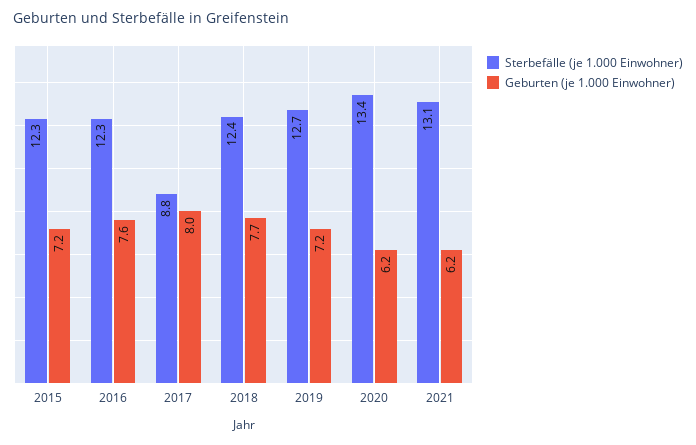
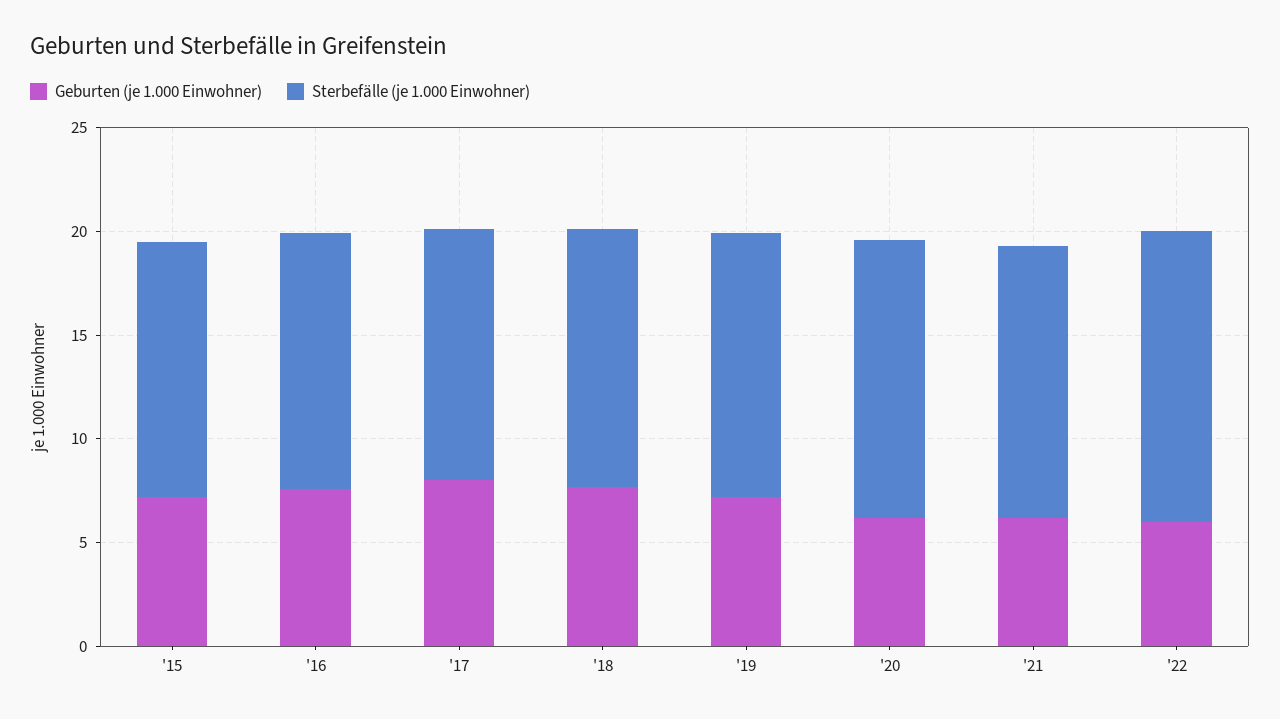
Sterbefälle (je 1.000 Einwohner), 2017: 8.8 -> 12
Geburten (je 1.000 Einwohner), '22: none -> 6
Sterbefälle (je 1.000 Einwohner), '22: none -> 14

